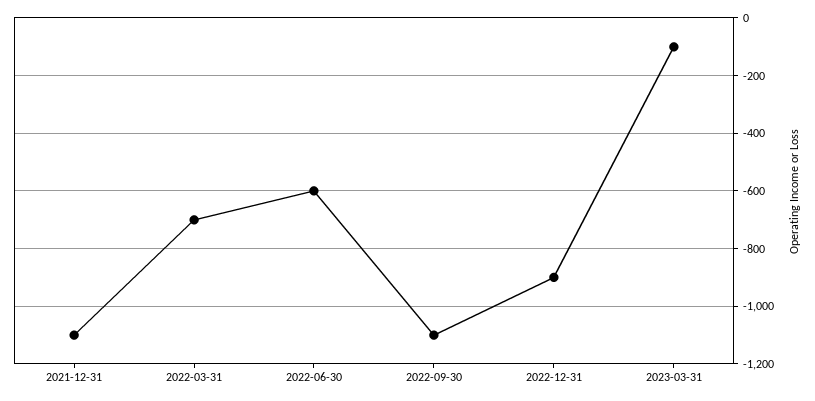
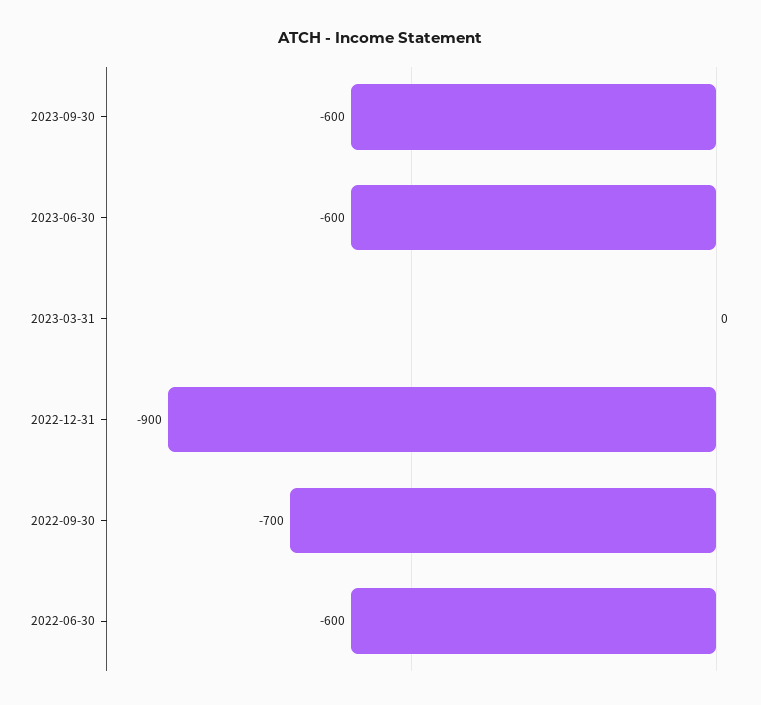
2021-12-31: -1100 -> none
2022-03-31: -700 -> none
2022-09-30: -1100 -> -700
2023-03-31: -100 -> 0
2023-09-30: none -> -600
2023-06-30: none -> -600

